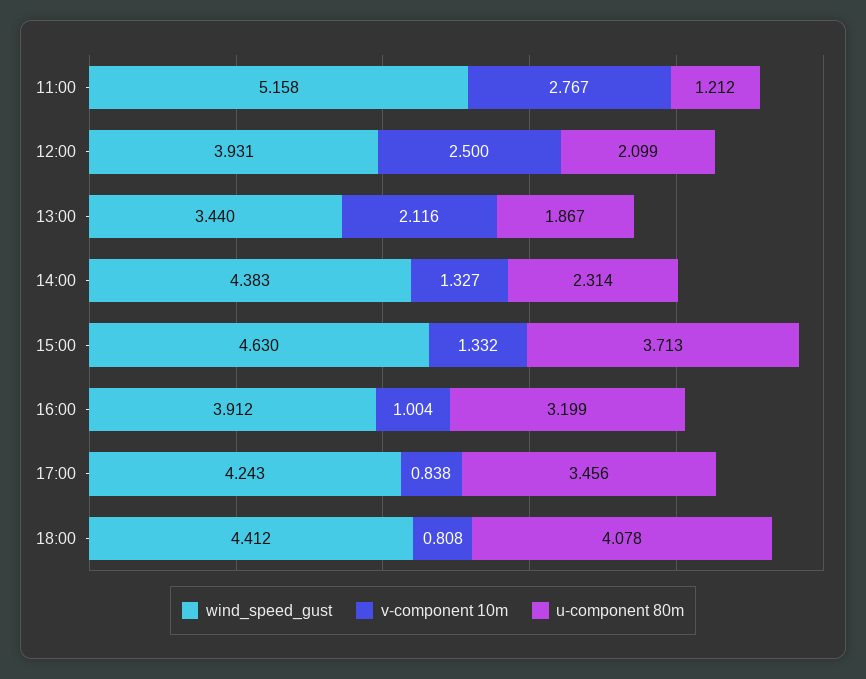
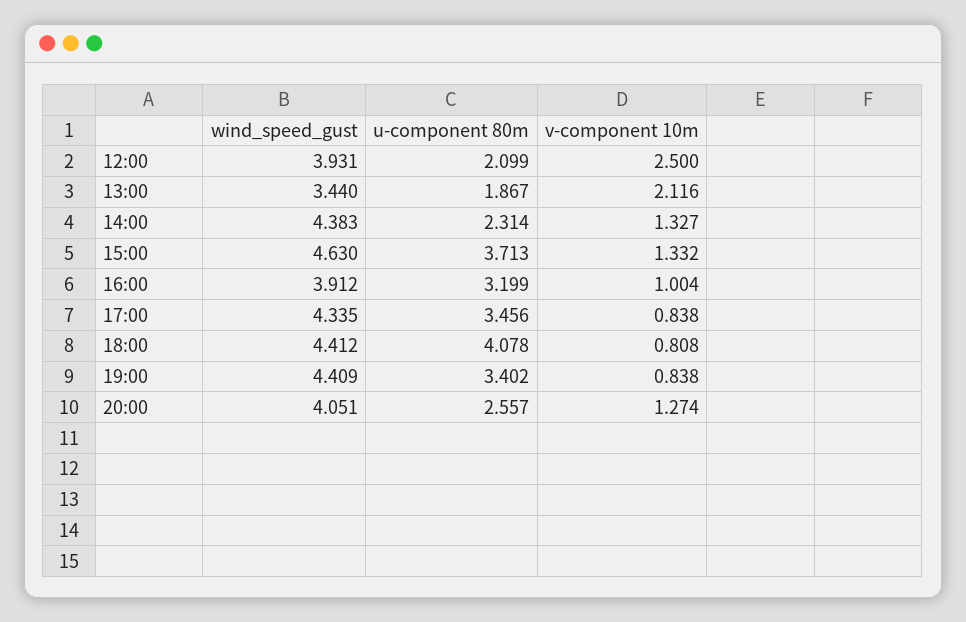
wind_speed_gust, 11:00: 5.158 -> none
v-component 10m, 11:00: 2.767 -> none
u-component 80m, 11:00: 1.212 -> none
wind_speed_gust, 17:00: 4.243 -> 4.335
wind_speed_gust, 19:00: none -> 4.409
u-component 80m, 19:00: none -> 3.402
v-component 10m, 19:00: none -> 0.838
wind_speed_gust, 20:00: none -> 4.051
u-component 80m, 20:00: none -> 2.557
v-component 10m, 20:00: none -> 1.274

